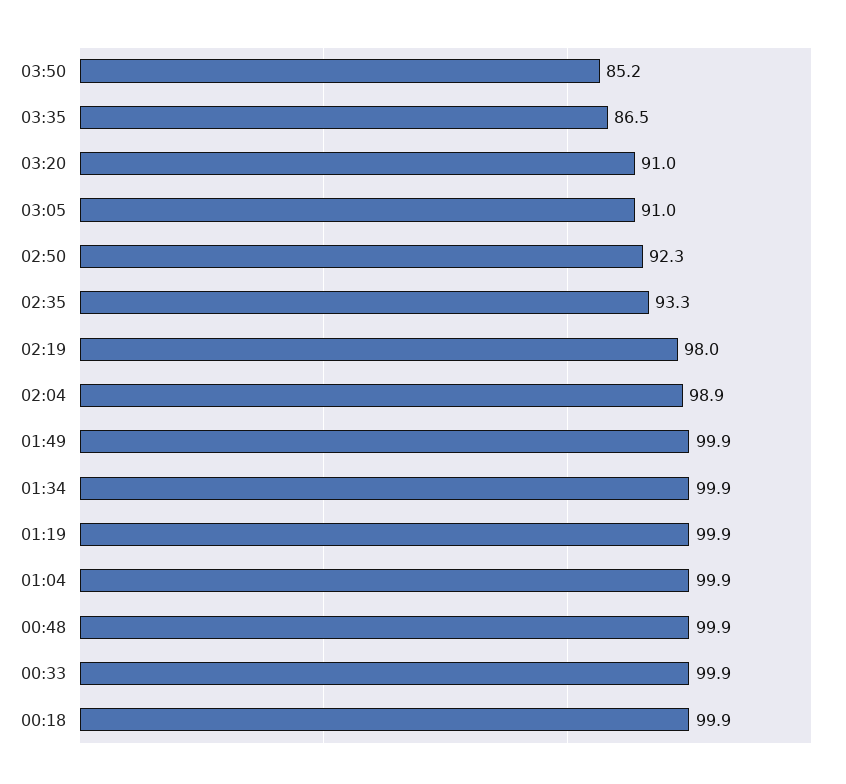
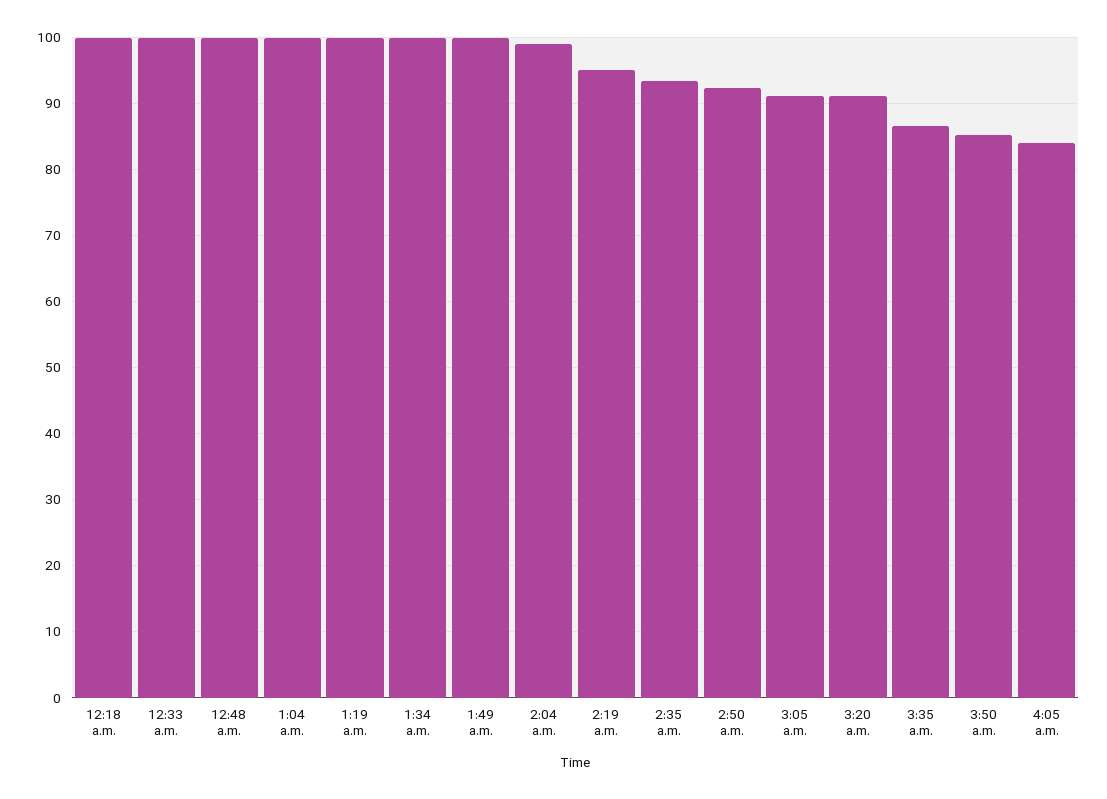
02:19: 98 -> 95
4:05 a.m.: none -> 84

